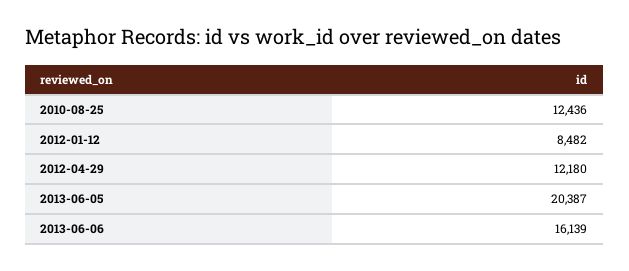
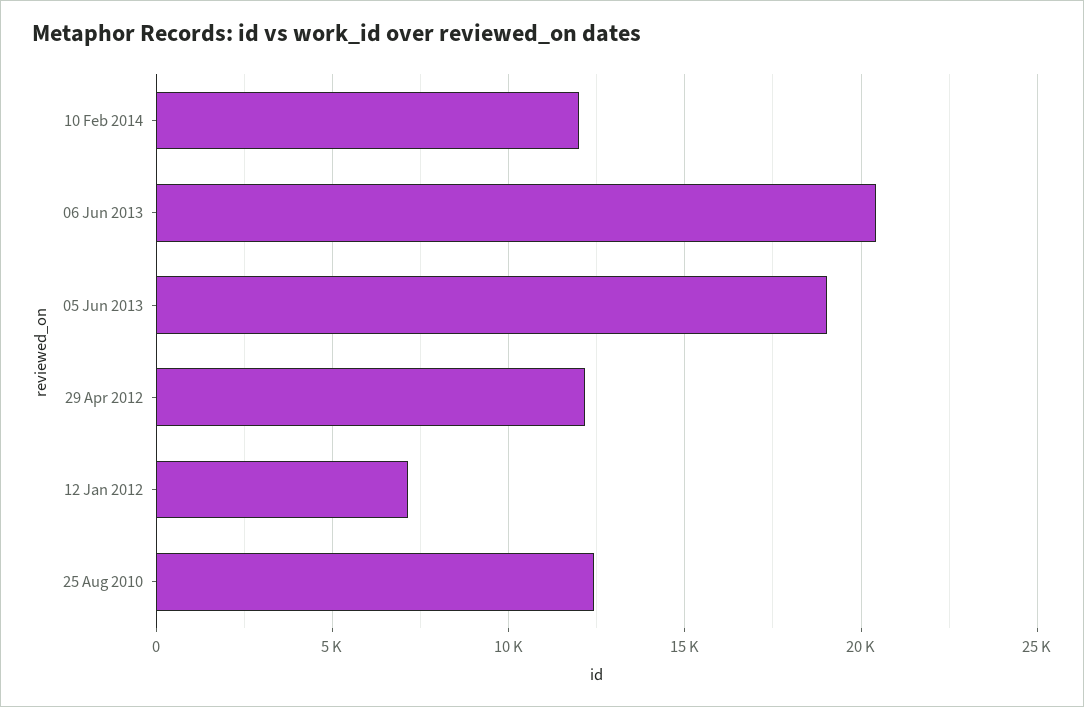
2012-01-12: 8482 -> 7000
2013-06-05: 20387 -> 19000
2013-06-06: 16139 -> 20500
10 Feb 2014: none -> 12000

